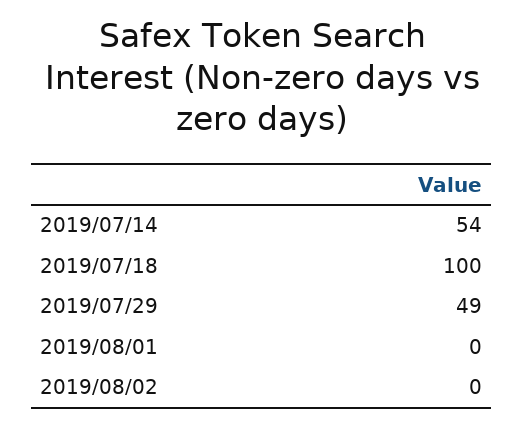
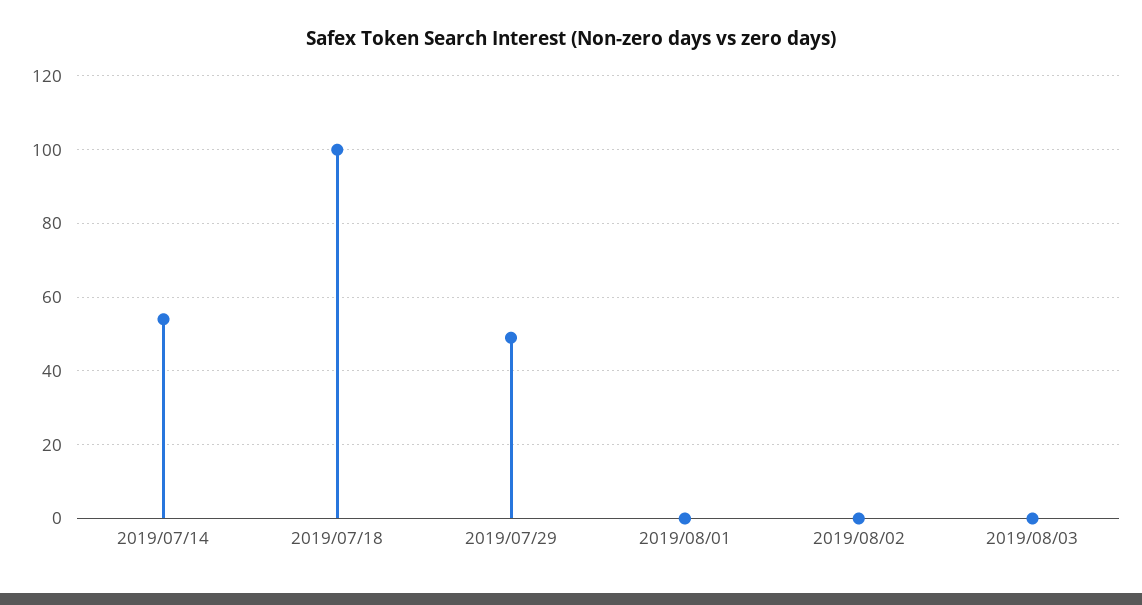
2019/08/03: none -> 0

